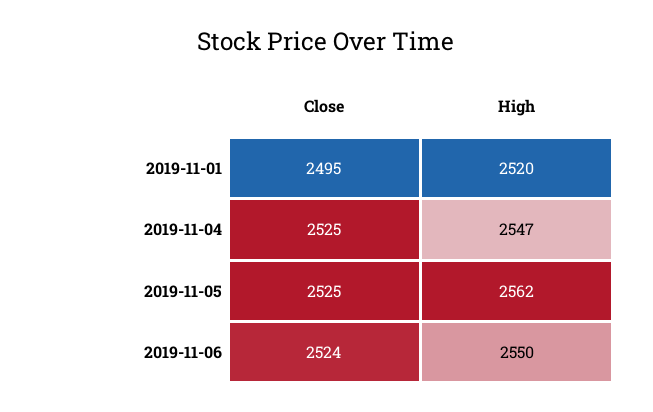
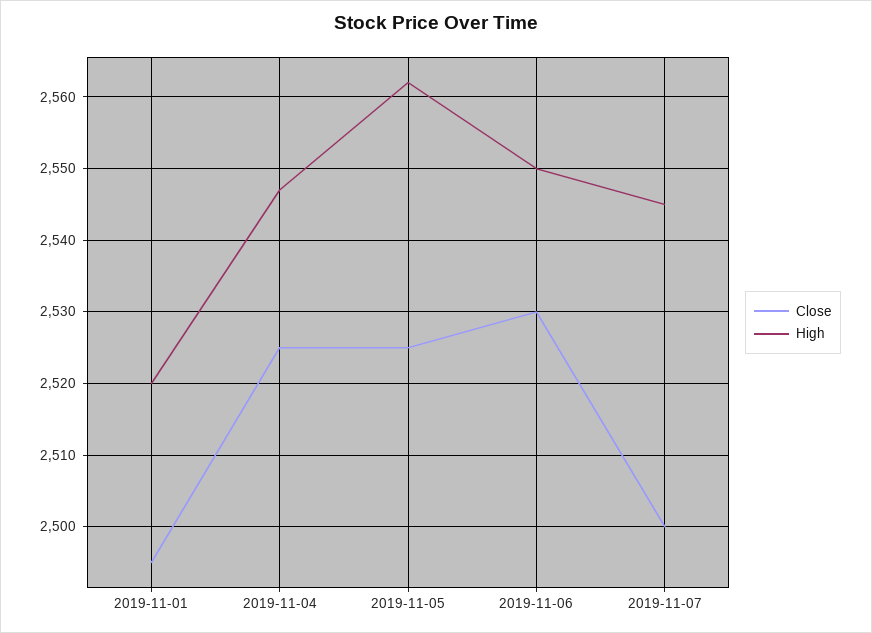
Close, 2019-11-06: 2524 -> 2530
Close, 2019-11-07: none -> 2500
High, 2019-11-07: none -> 2545

